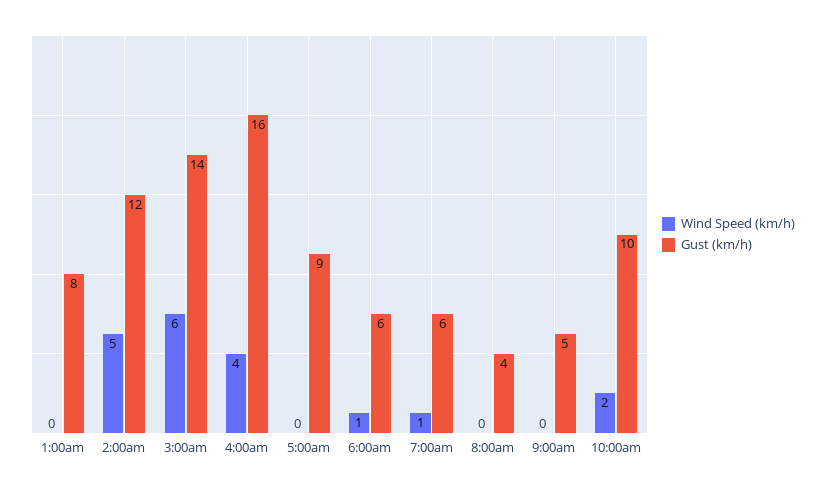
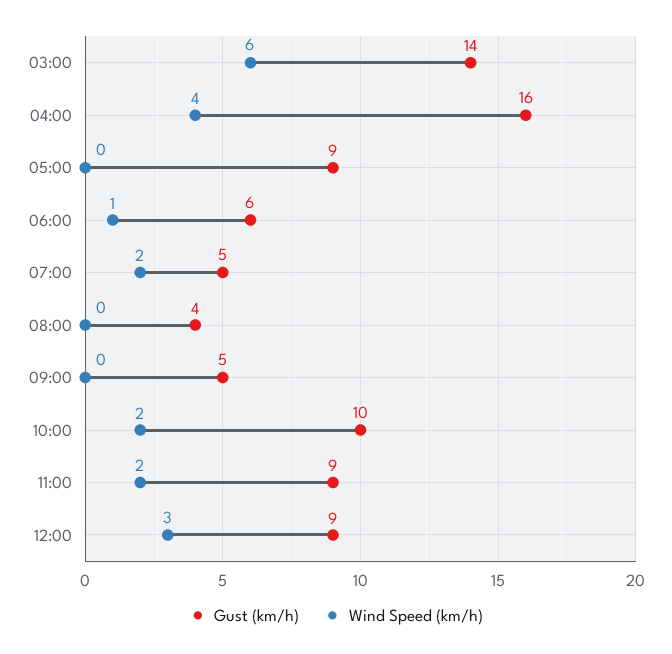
Wind Speed (km/h), 1:00am: 0 -> none
Gust (km/h), 1:00am: 8 -> none
Wind Speed (km/h), 2:00am: 5 -> none
Gust (km/h), 2:00am: 12 -> none
Wind Speed (km/h), 7:00am: 1 -> 2
Gust (km/h), 7:00am: 6 -> 5
Gust (km/h), 11:00: none -> 9
Wind Speed (km/h), 11:00: none -> 2
Gust (km/h), 12:00: none -> 9
Wind Speed (km/h), 12:00: none -> 3

